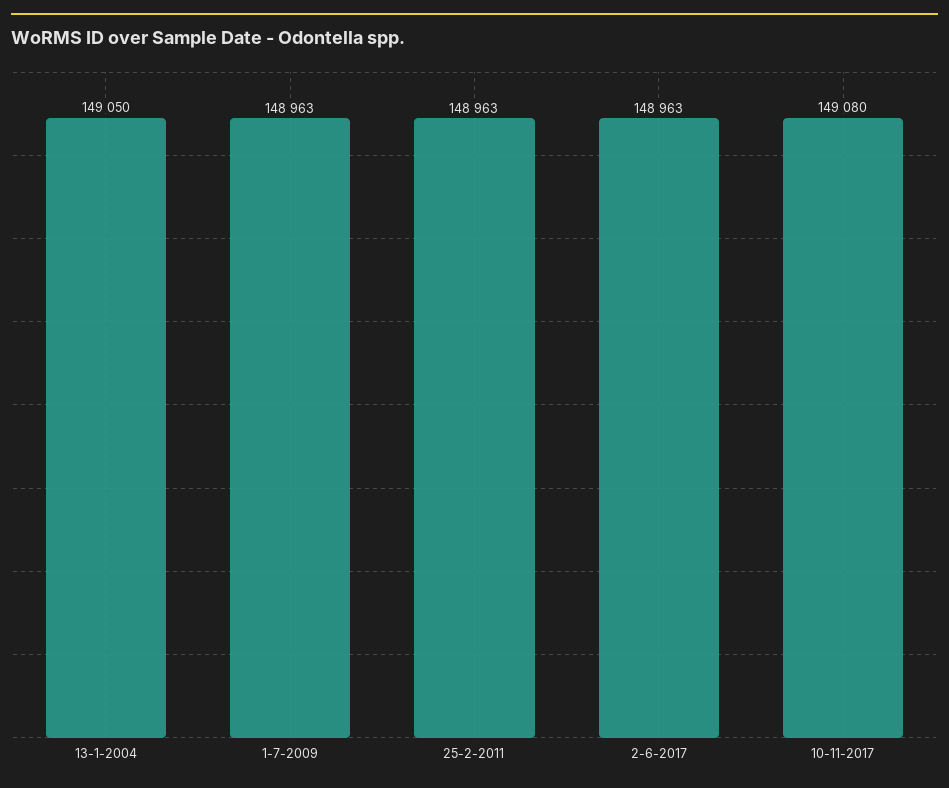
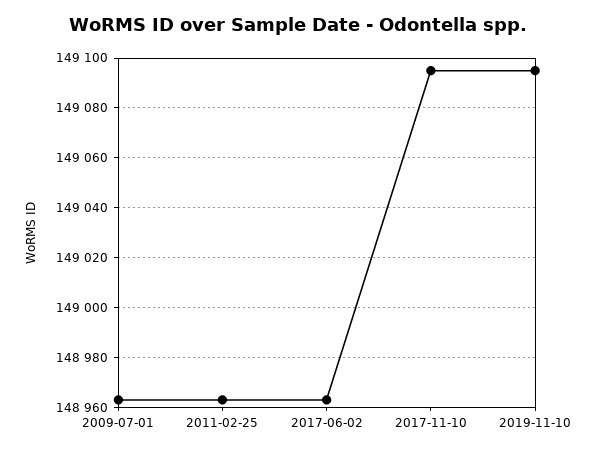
13-1-2004: 149050 -> none
10-11-2017: 149080 -> 149095
2019-11-10: none -> 149095

